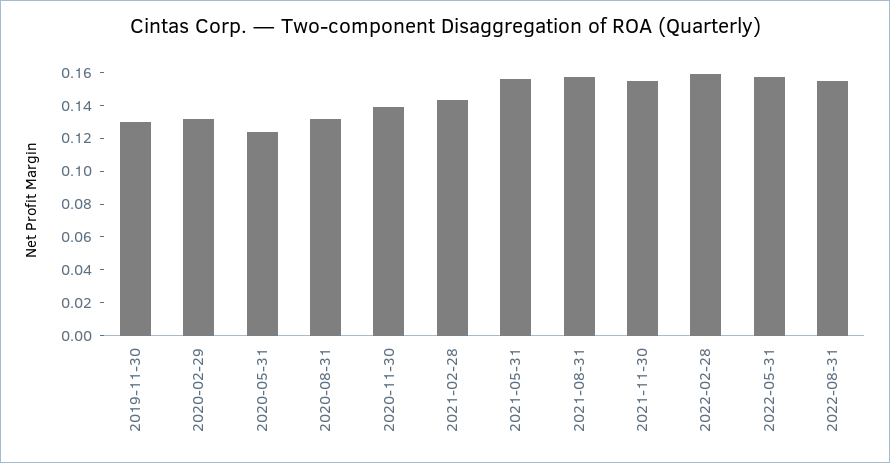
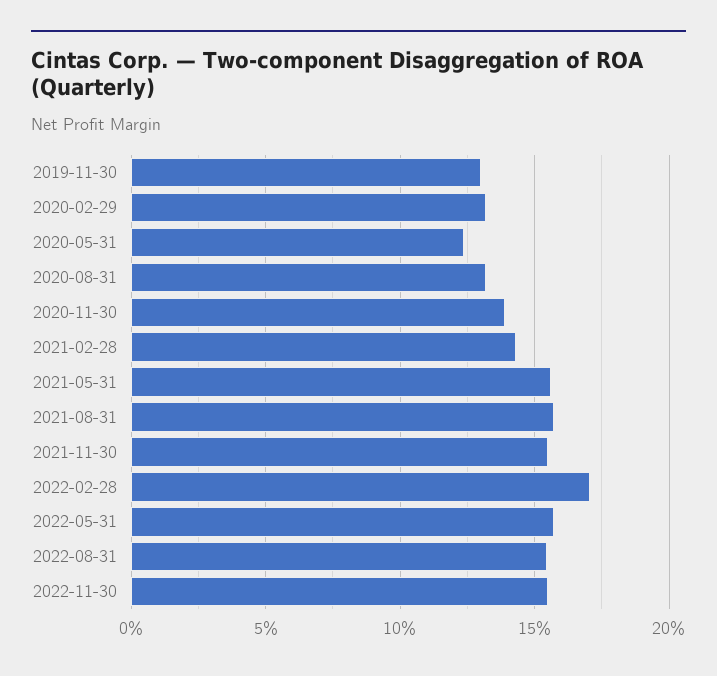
2022-02-28: 0.16 -> 0.17
2022-11-30: none -> 0.155

